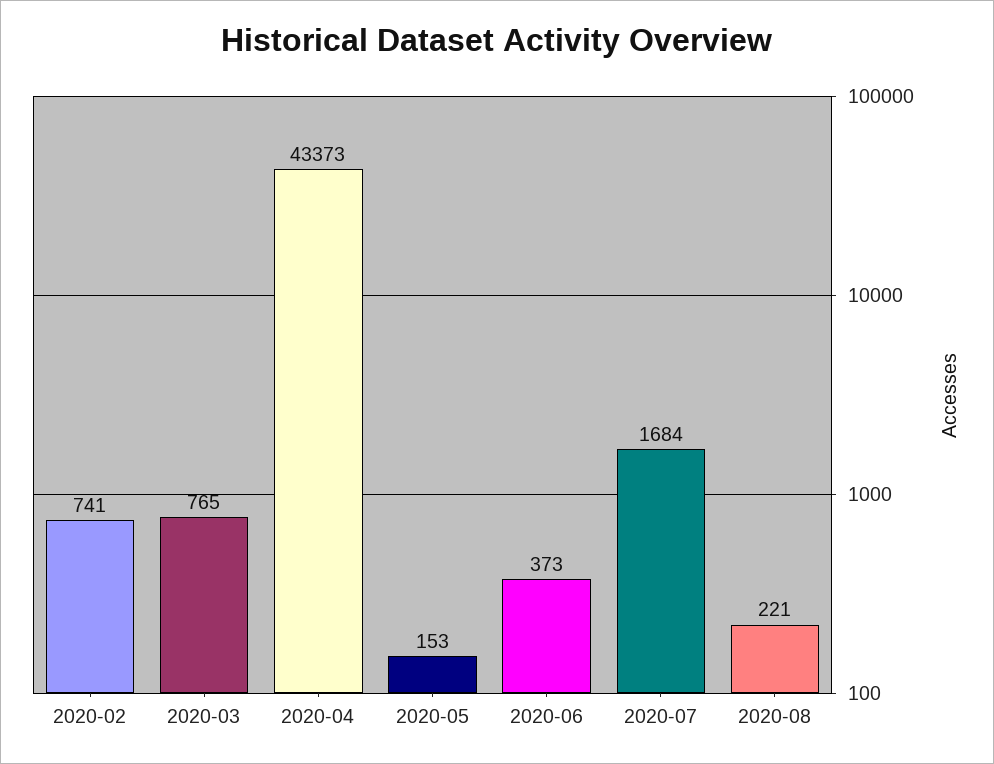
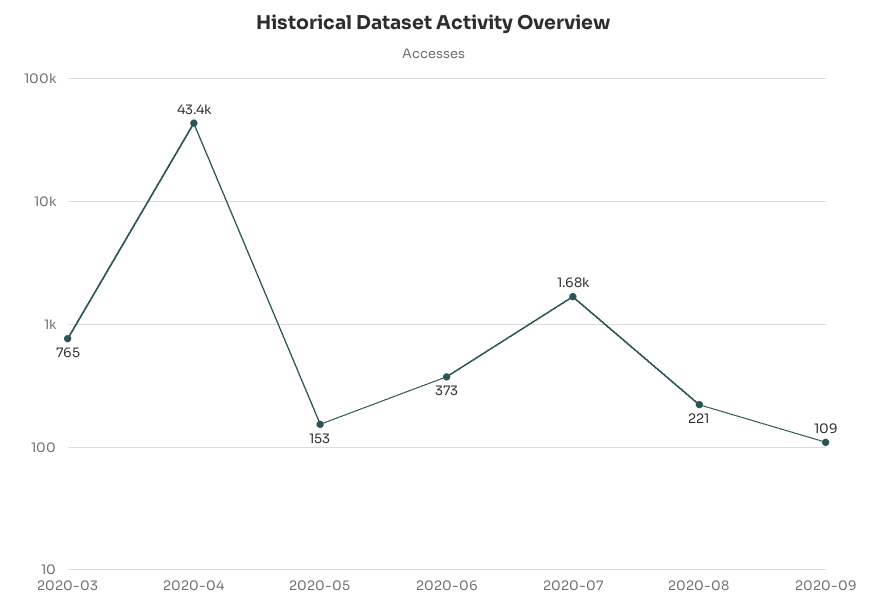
2020-02: 741 -> none
2020-09: none -> 109

